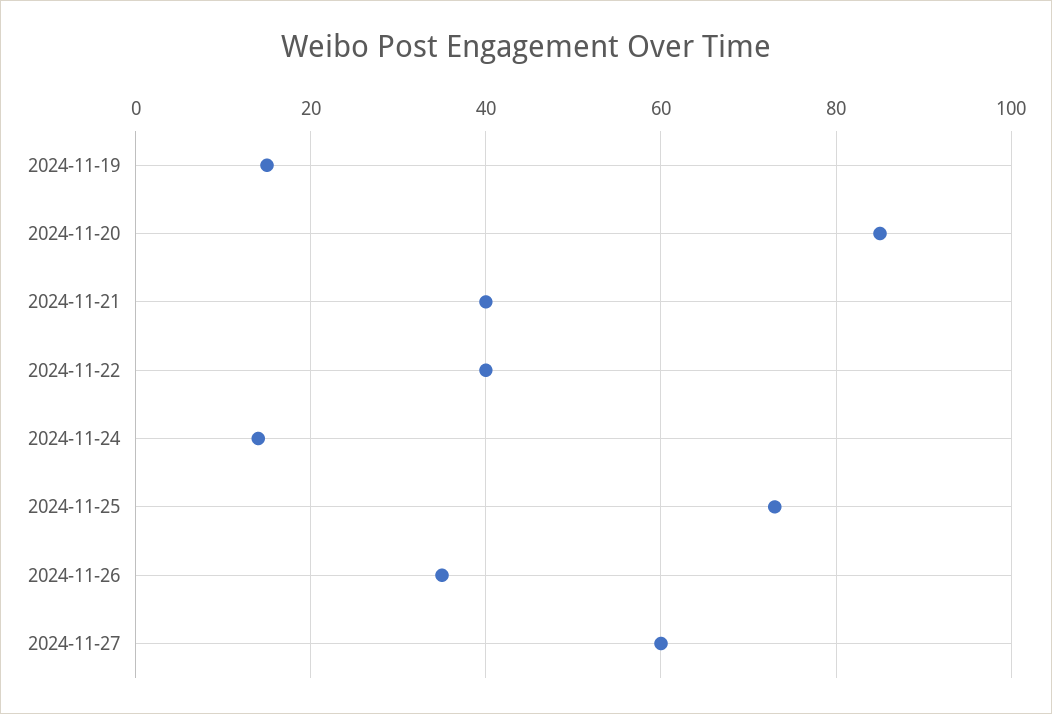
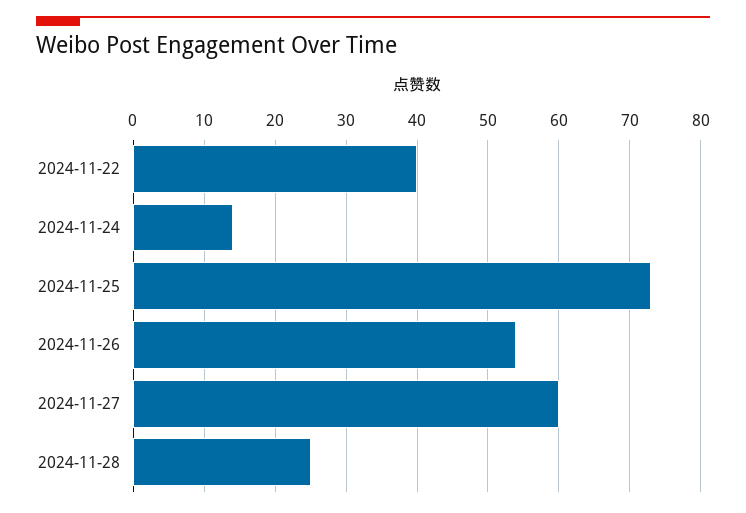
2024-11-19: 15 -> none
2024-11-20: 85 -> none
2024-11-21: 40 -> none
2024-11-26: 35 -> 54
2024-11-28: none -> 25

